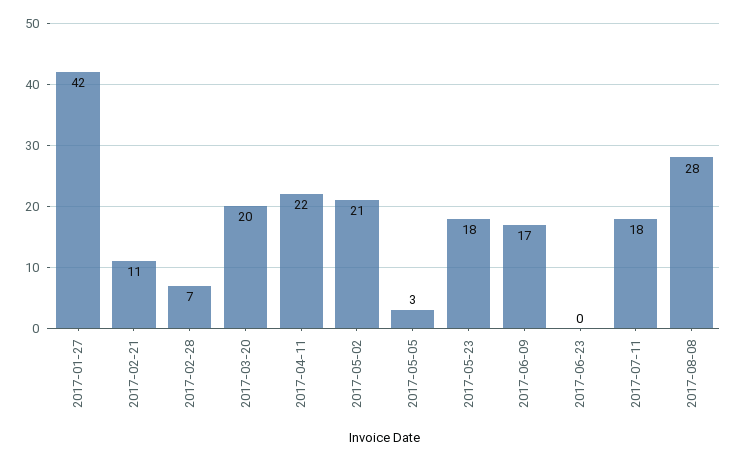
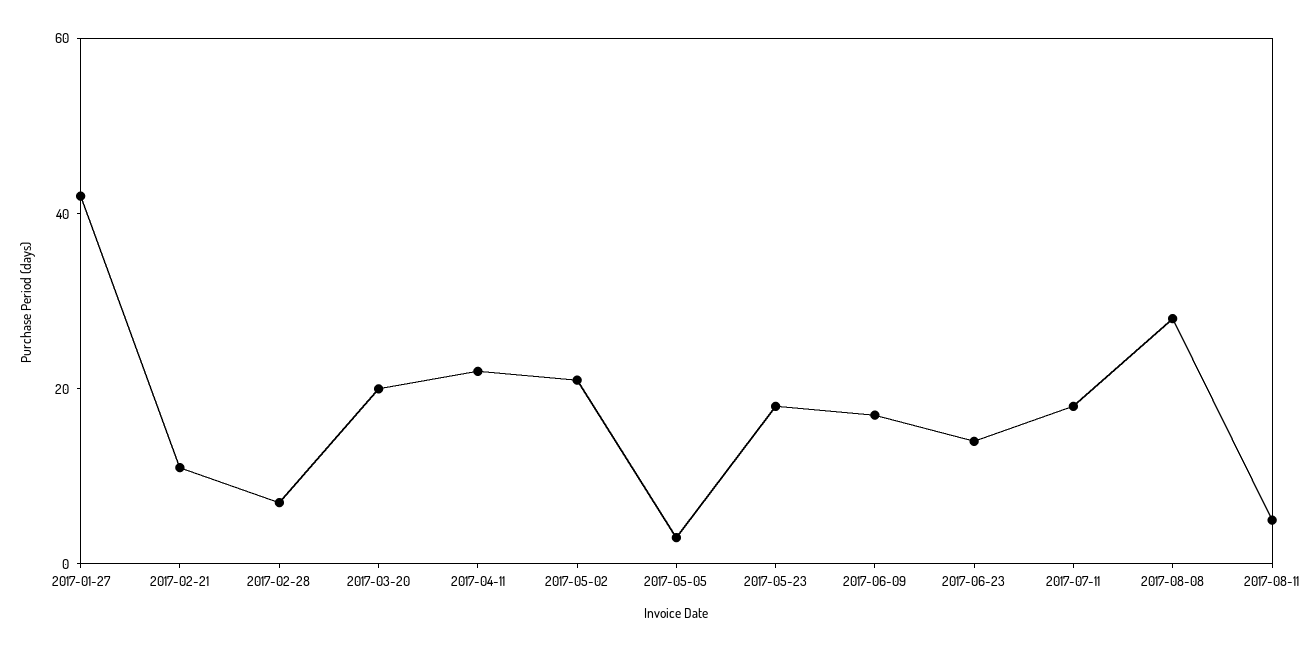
2017-06-23: 0 -> 15
2017-08-11: none -> 5

